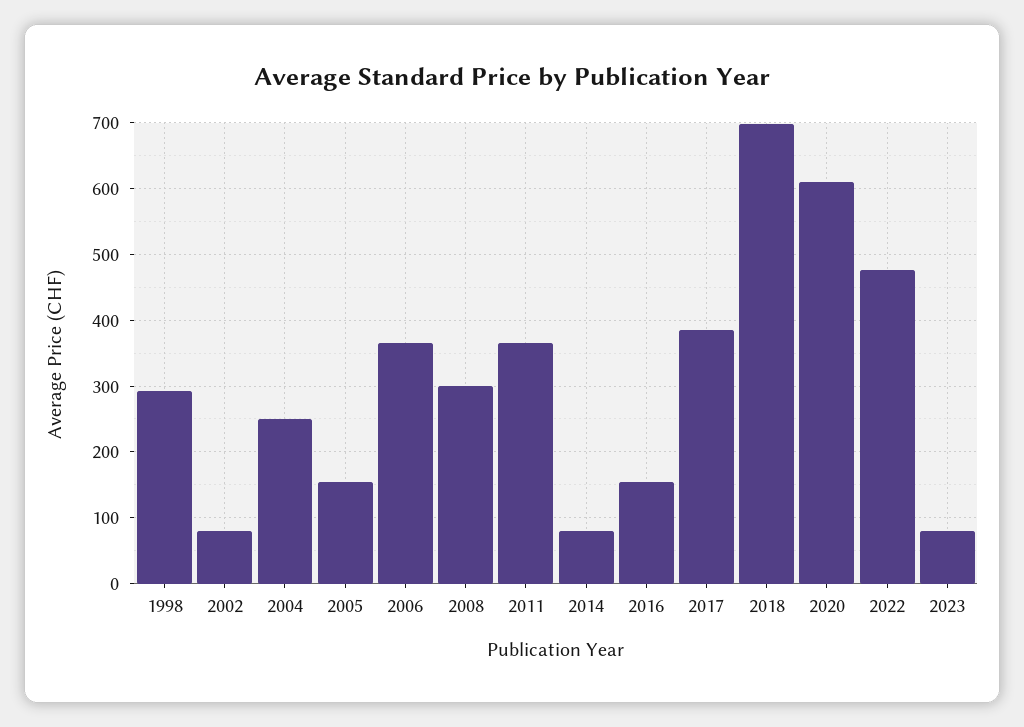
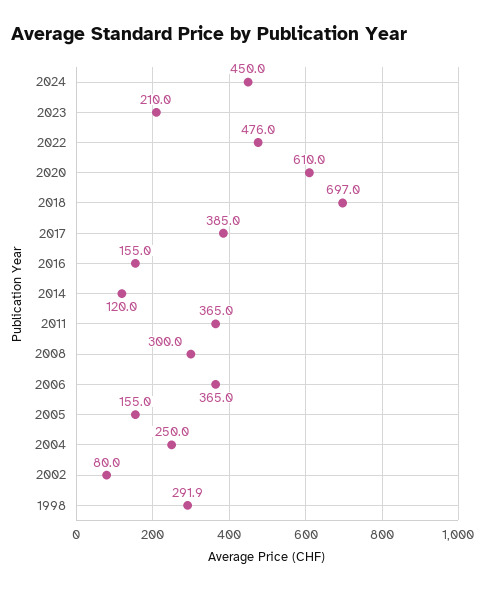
2014: 80 -> 120
2023: 80 -> 210
2024: none -> 450

